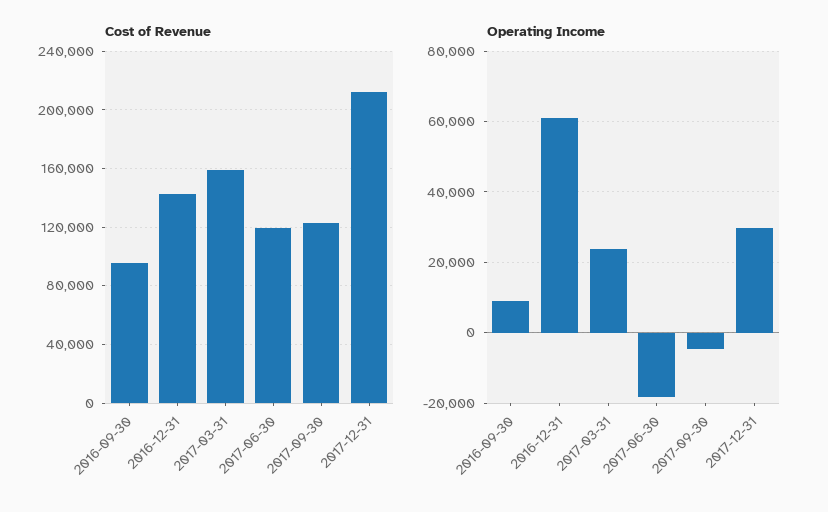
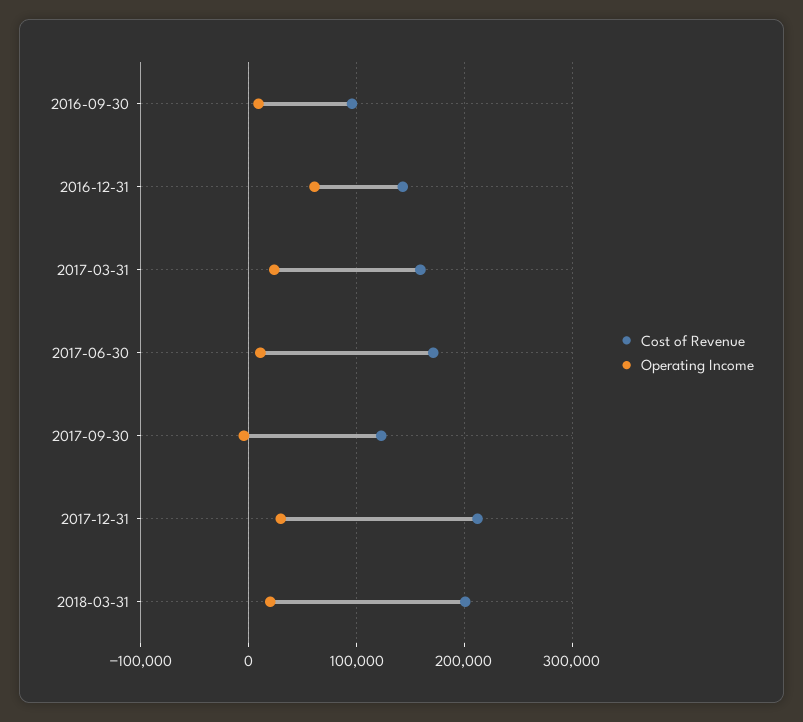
Cost of Revenue, 2017-06-30: 120000 -> 170000
Operating Income, 2017-06-30: -18000 -> 10000
Cost of Revenue, 2018-03-31: none -> 200000
Operating Income, 2018-03-31: none -> 20000

